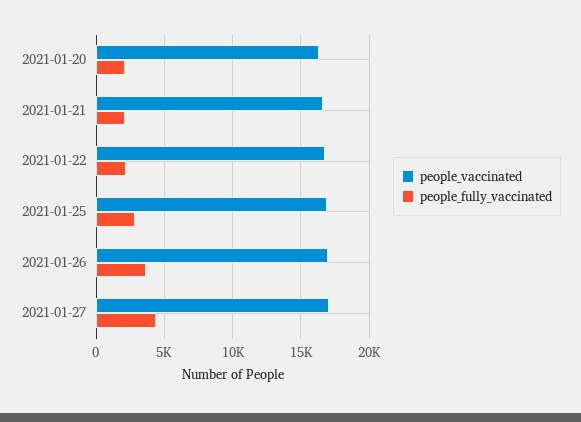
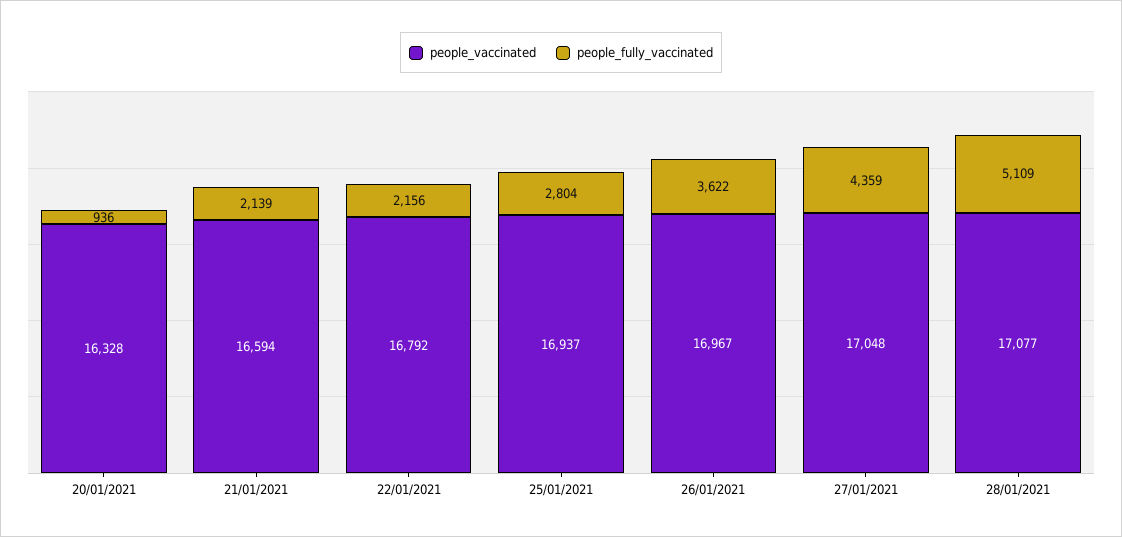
people_fully_vaccinated, 2021-01-20: 2000 -> 936
people_vaccinated, 28/01/2021: none -> 17077
people_fully_vaccinated, 28/01/2021: none -> 5109

